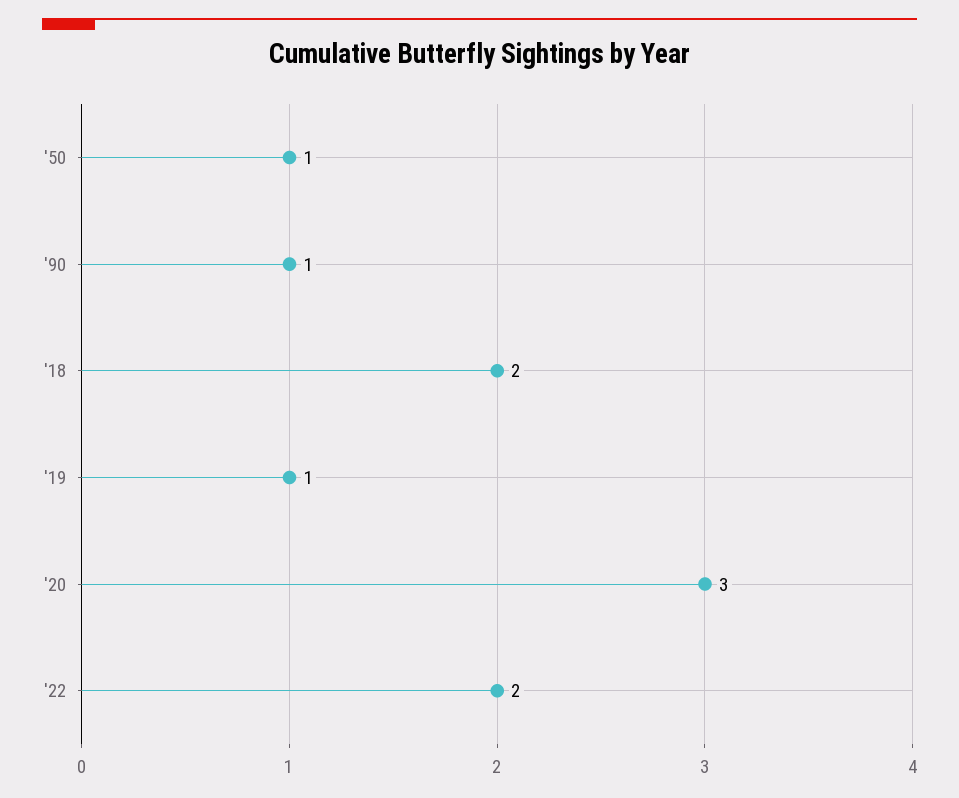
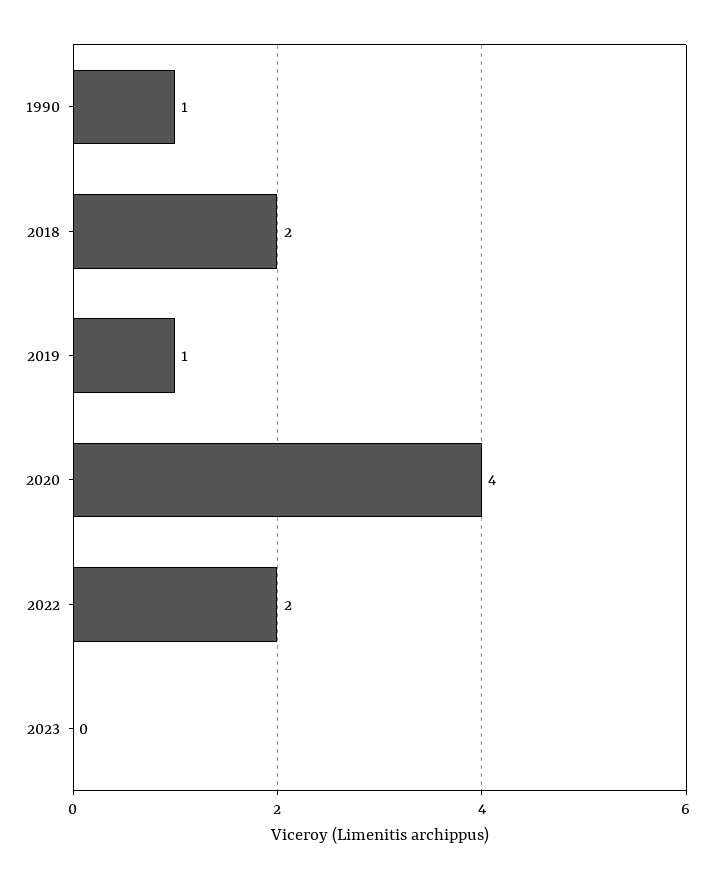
'50: 1 -> none
'20: 3 -> 4
2023: none -> 0

